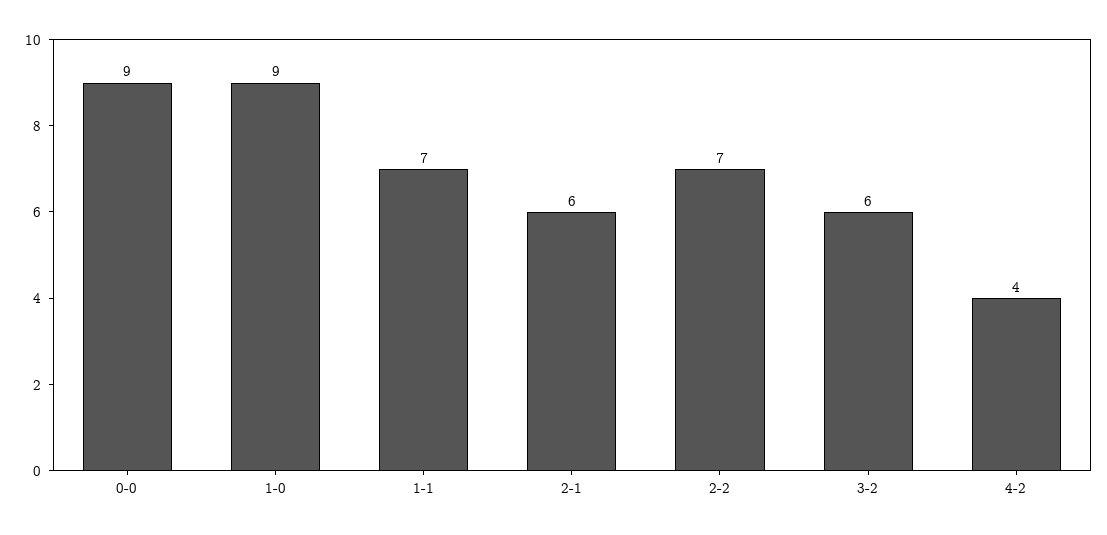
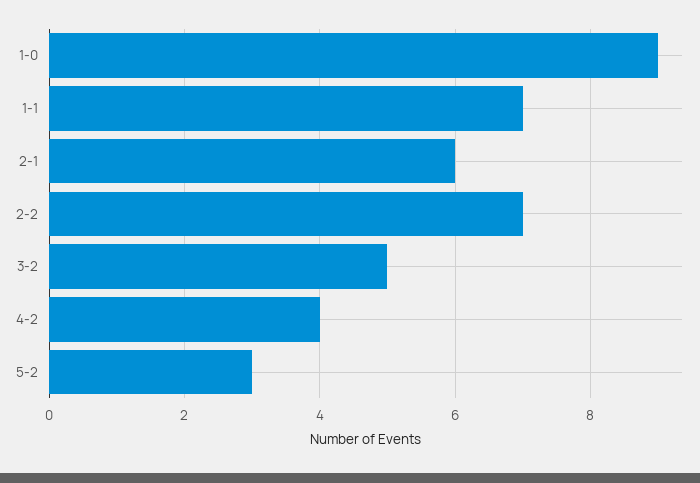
0-0: 9 -> none
3-2: 6 -> 5
5-2: none -> 3

